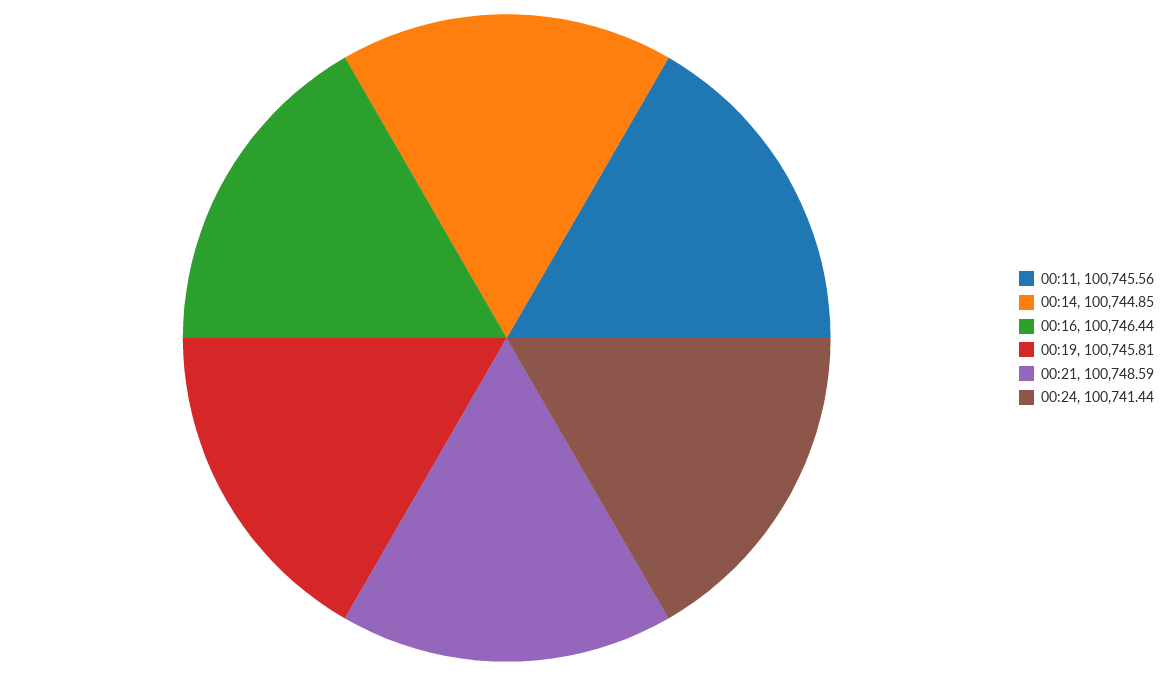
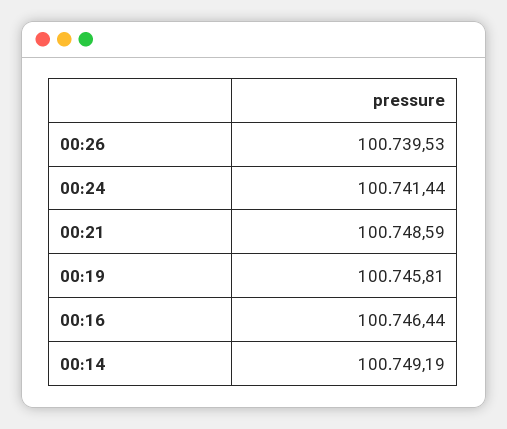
00:11: 100745.56 -> none
00:14: 100744.85 -> 100749.19
00:26: none -> 100739.53

